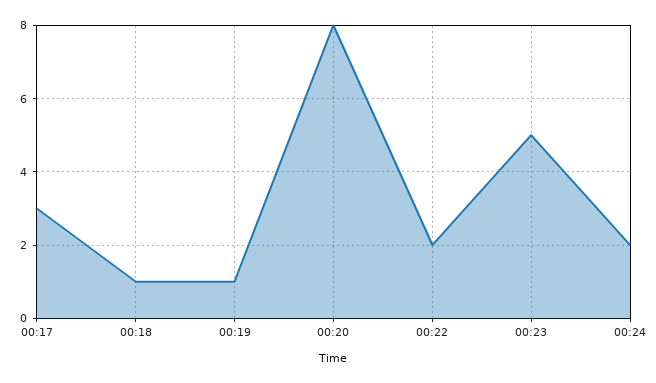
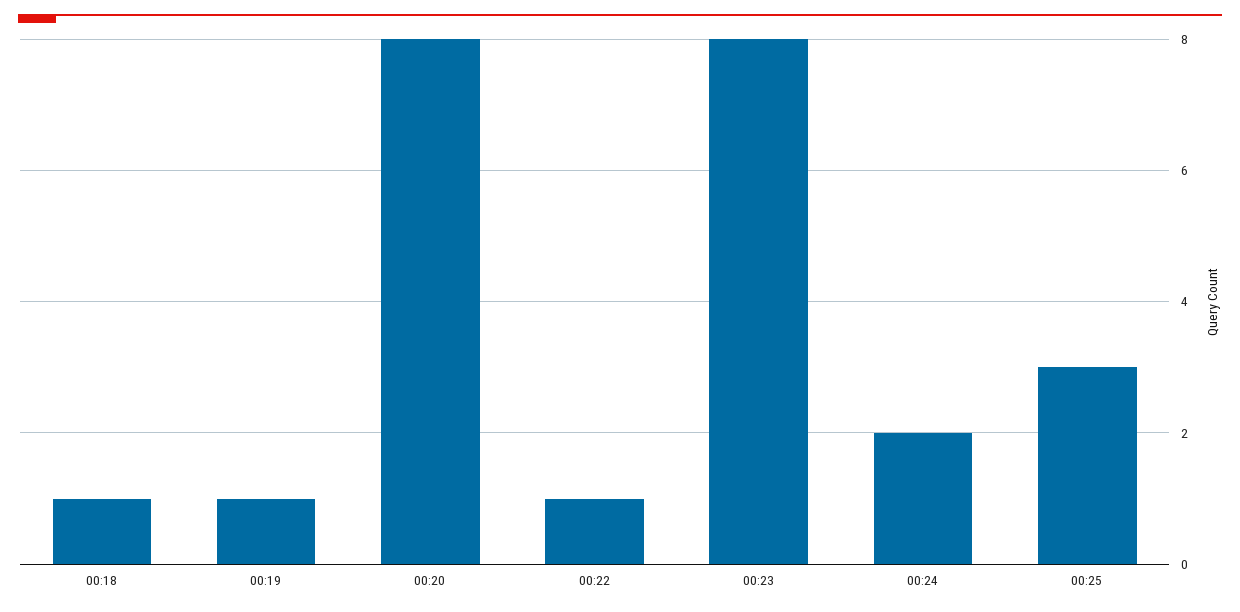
00:17: 3 -> none
00:22: 2 -> 1
00:23: 5 -> 8
00:25: none -> 3

